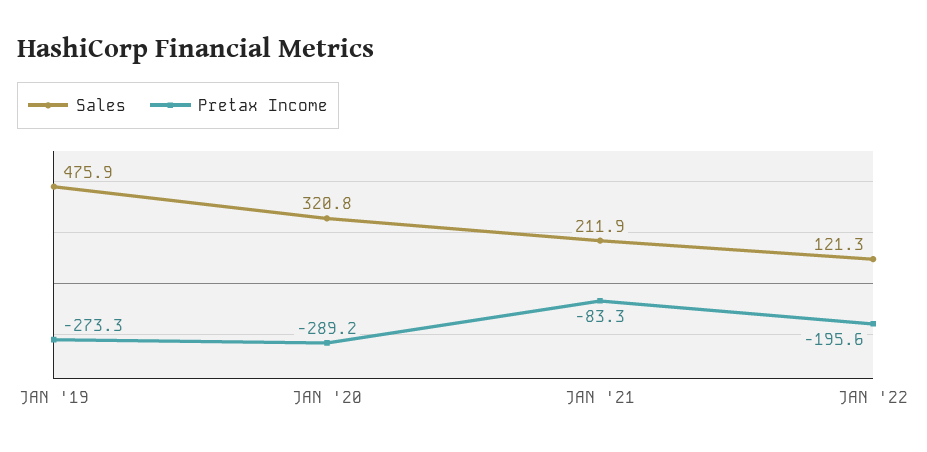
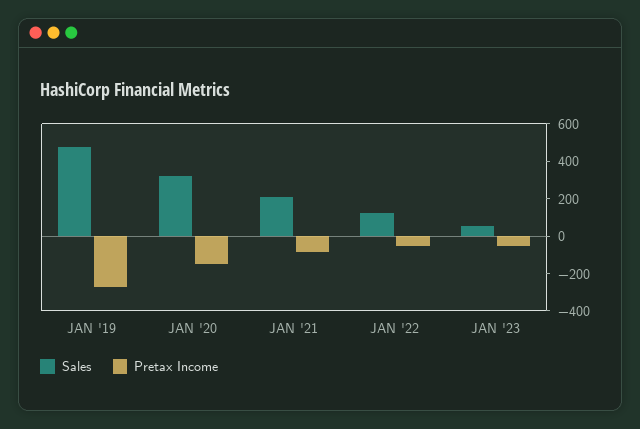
Pretax Income, JAN '20: -289.2 -> -150
Pretax Income, JAN '22: -195.6 -> -50
Sales, JAN '23: none -> 50
Pretax Income, JAN '23: none -> -50

